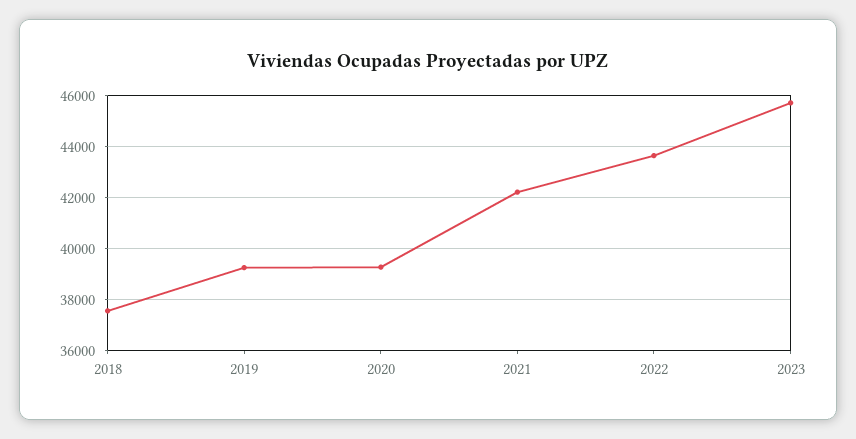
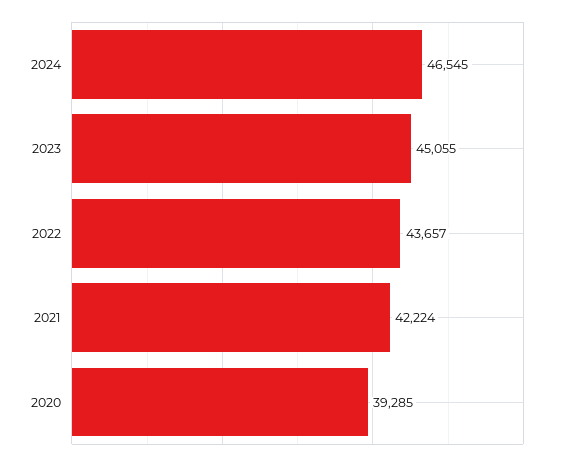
2018: 37500 -> none
2019: 39250 -> none
2023: 45750 -> 45055
2024: none -> 46545

